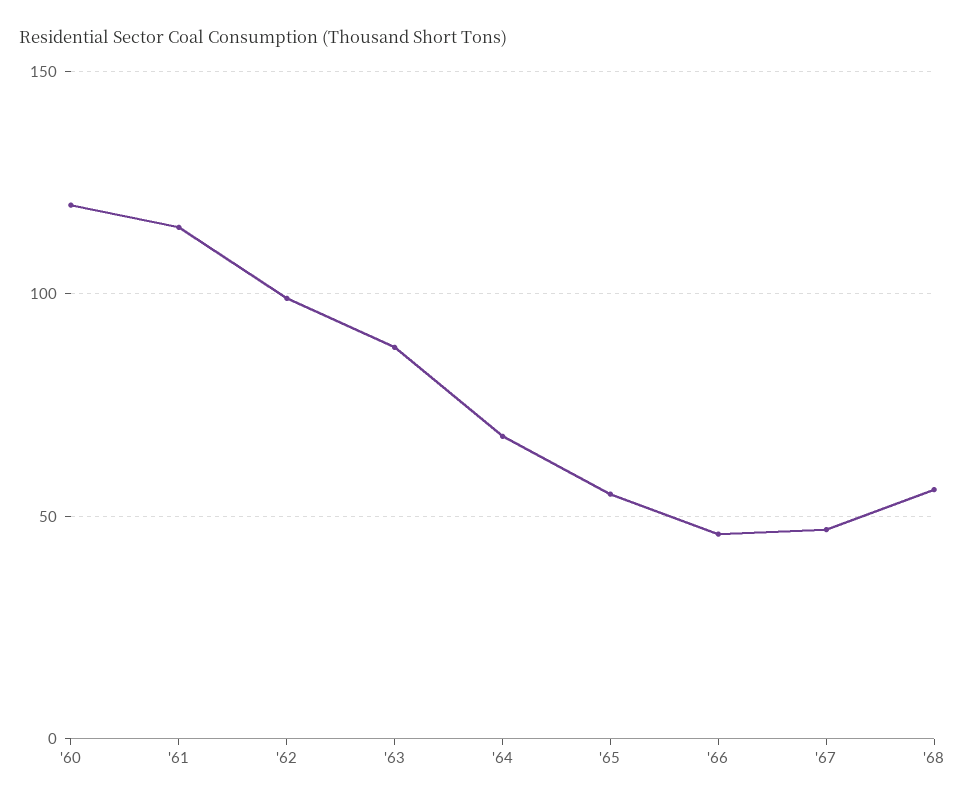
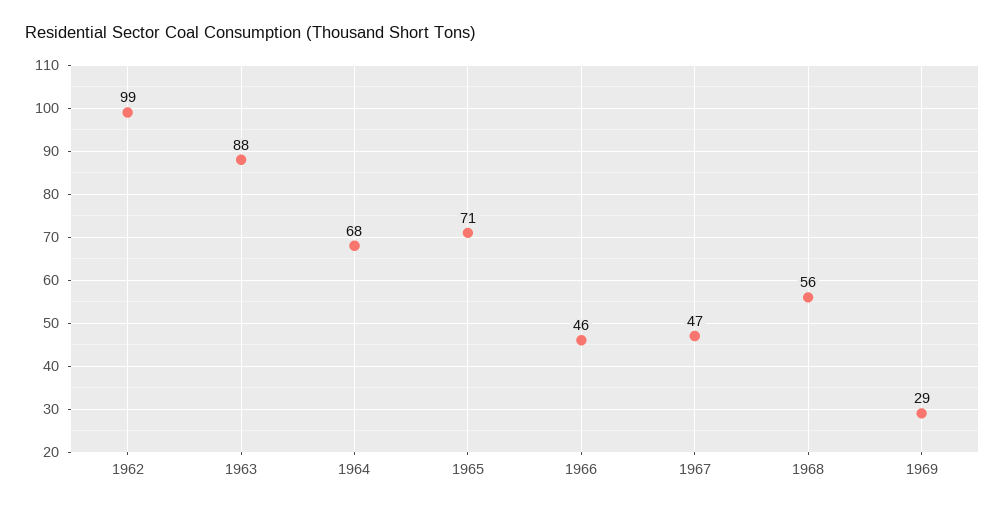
'60: 120 -> none
'61: 115 -> none
'65: 55 -> 71
1969: none -> 29

